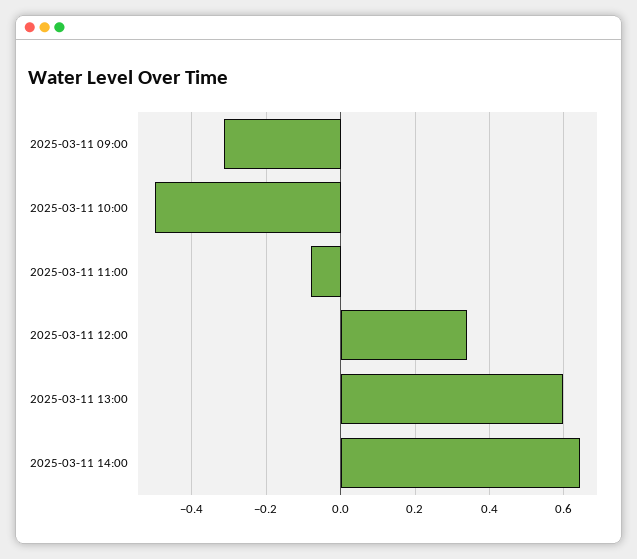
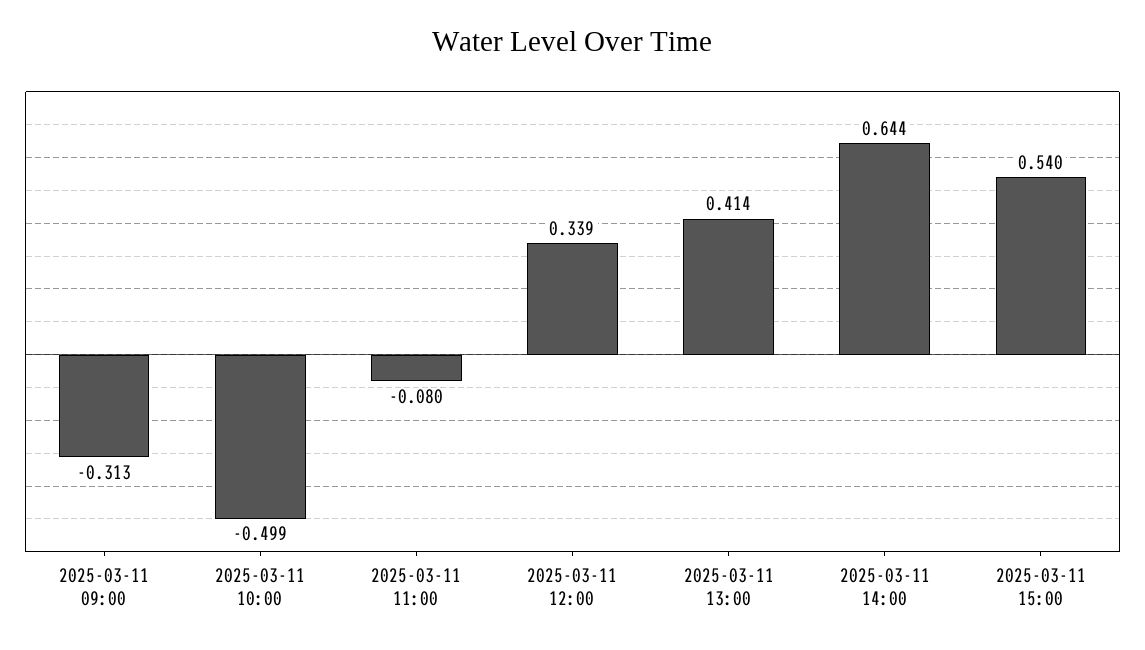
2025-03-11 13:00: 0.6 -> 0.414
2025-03-11 15:00: none -> 0.54

